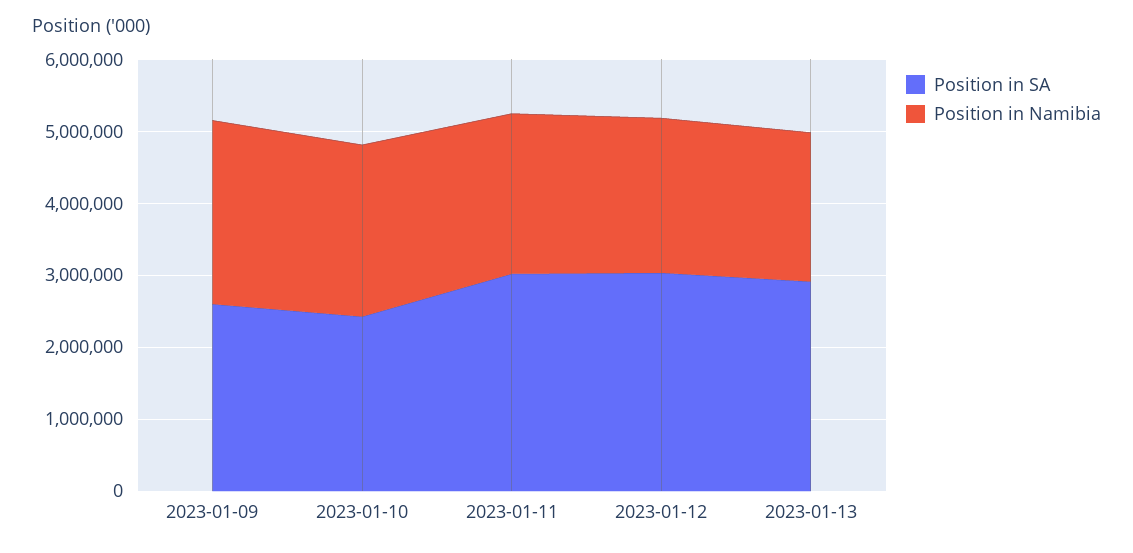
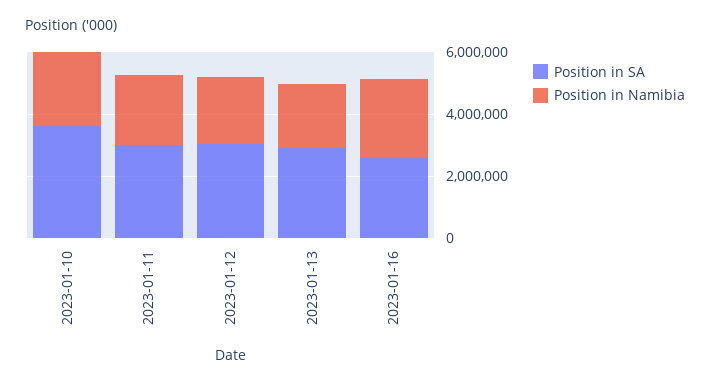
Position in SA, 2023-01-09: 2600000 -> none
Position in Namibia, 2023-01-09: 2600000 -> none
Position in SA, 2023-01-10: 2400000 -> 3500000
Position in SA, 2023-01-16: none -> 2500000
Position in Namibia, 2023-01-16: none -> 2500000

